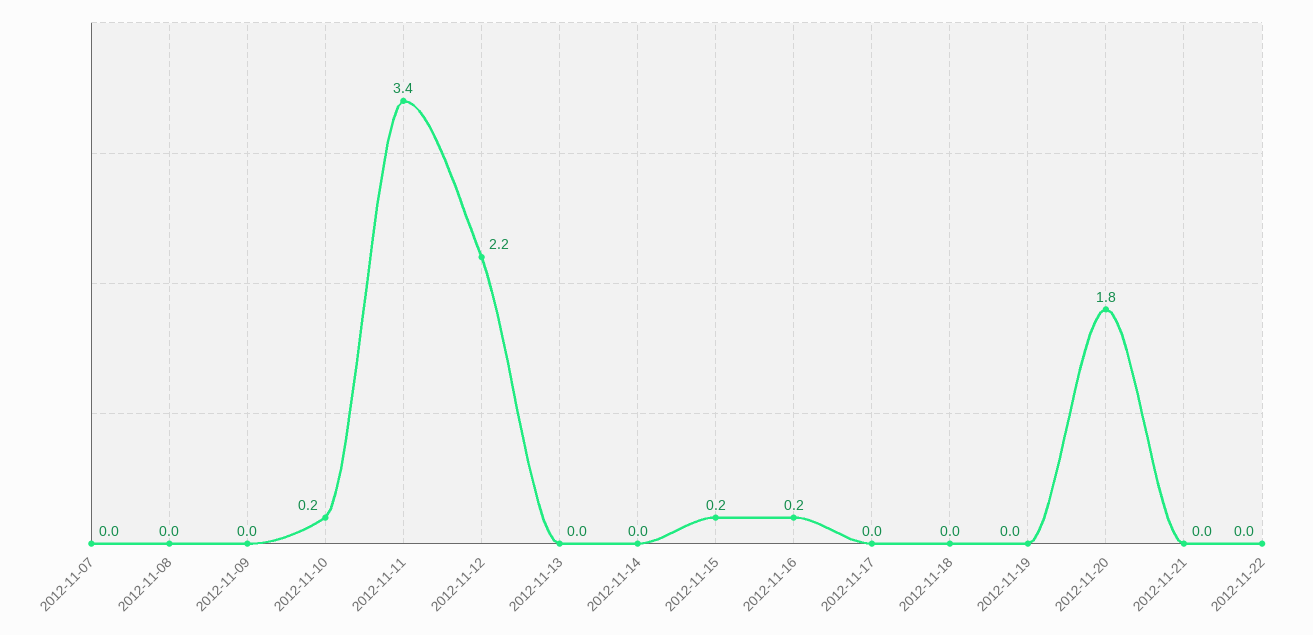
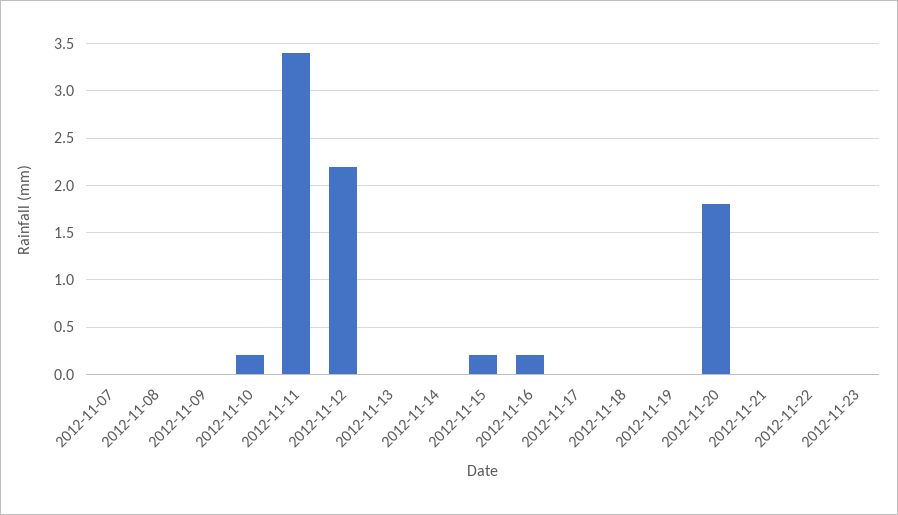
2012-11-23: none -> 0

